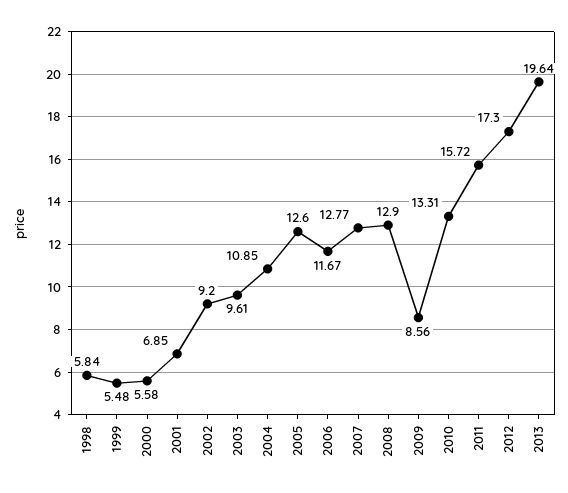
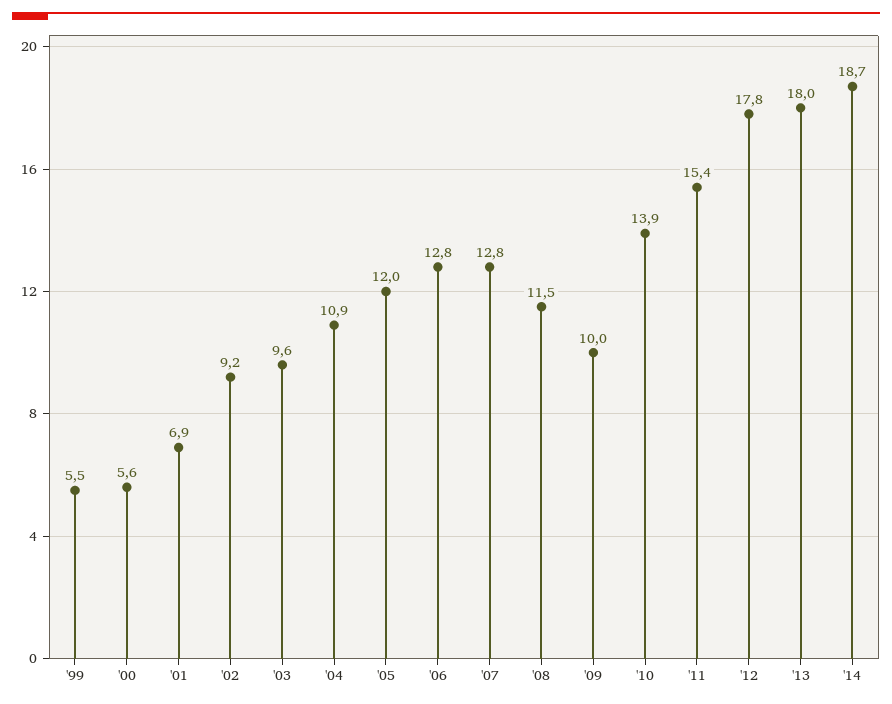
1998: 5.84 -> none
2005: 12.6 -> 12
2006: 11.67 -> 12.8
2008: 12.9 -> 11.5
2009: 8.56 -> 10
2010: 13.31 -> 13.9
2011: 15.72 -> 15.4
2012: 17.3 -> 17.8
2013: 19.64 -> 18
'14: none -> 18.7

